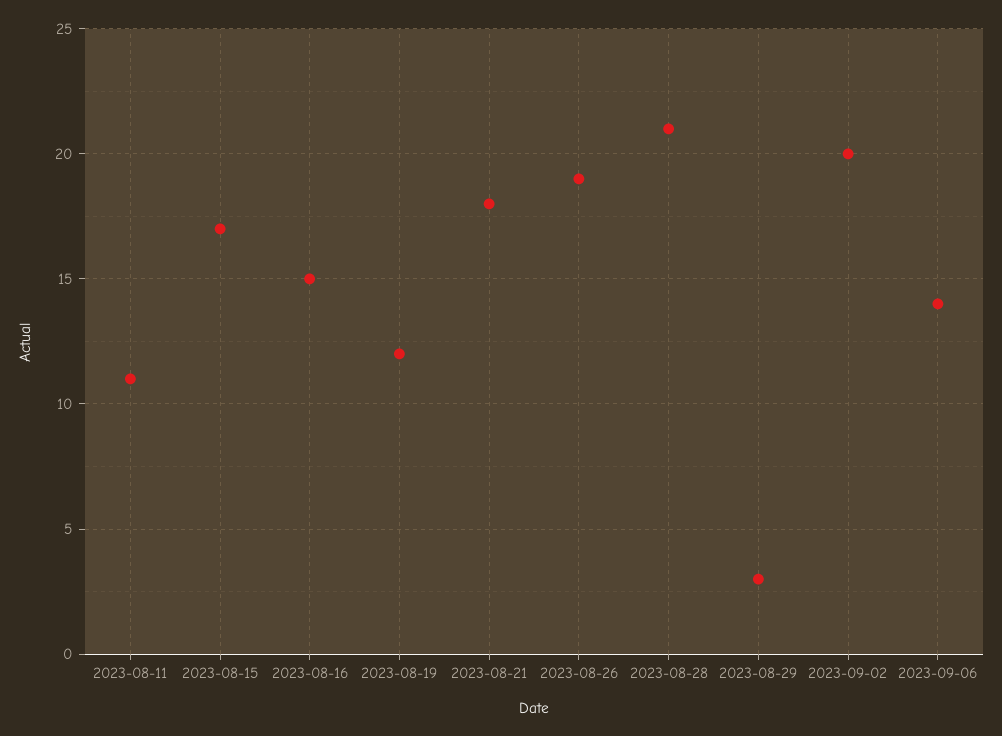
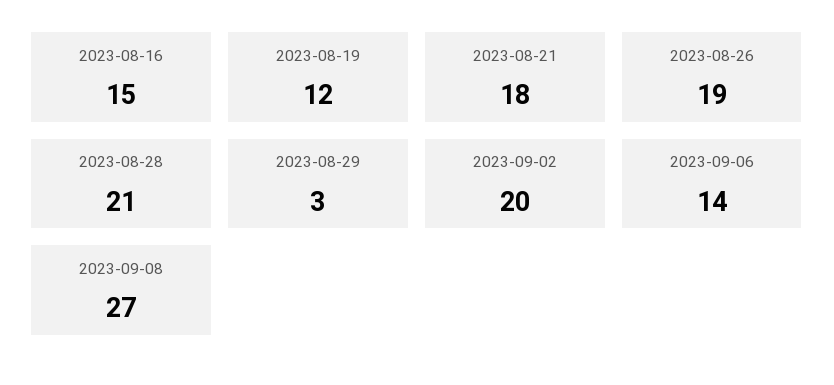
2023-08-11: 11 -> none
2023-08-15: 17 -> none
2023-09-08: none -> 27

